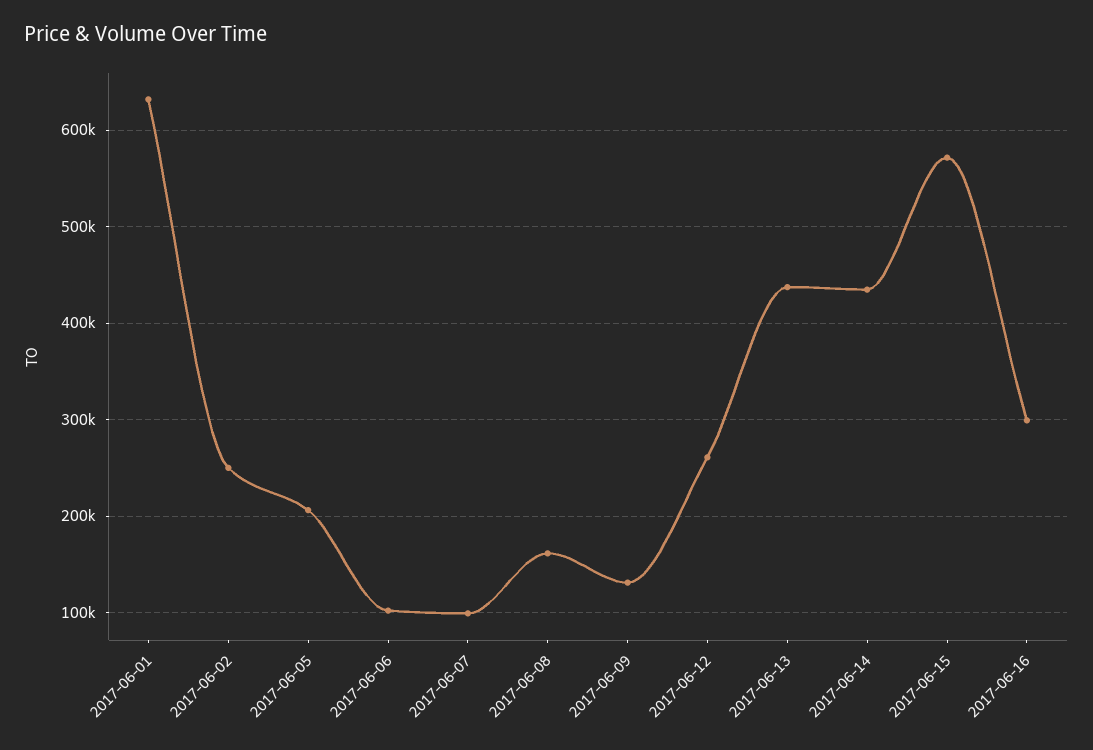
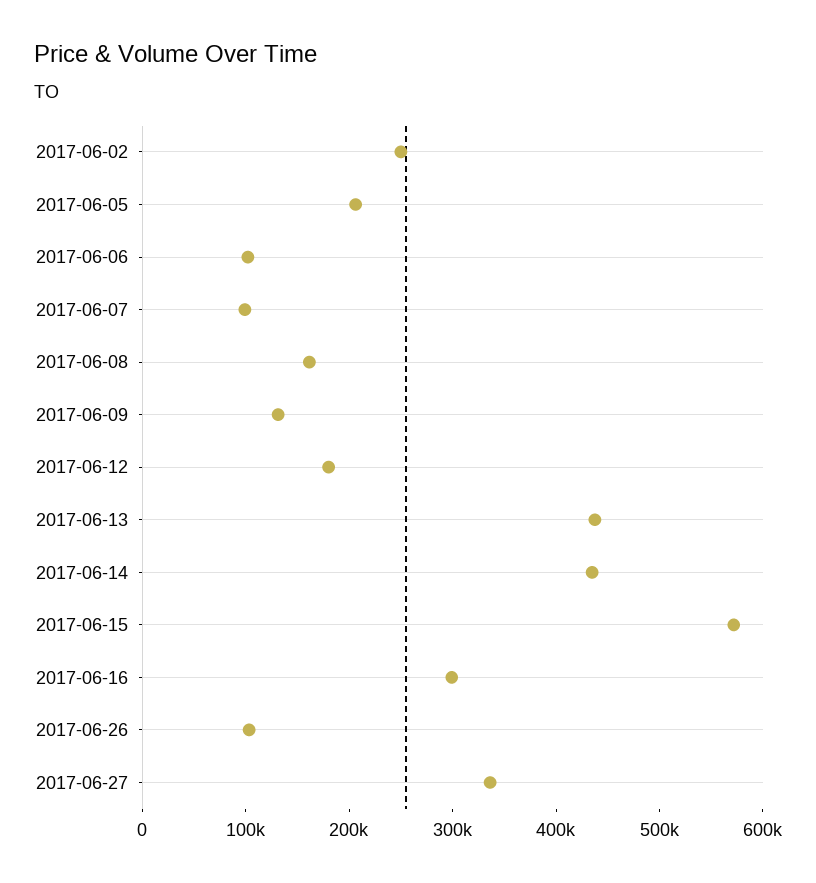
2017-06-01: 630000 -> none
2017-06-12: 260000 -> 180000
2017-06-26: none -> 100000
2017-06-27: none -> 340000

